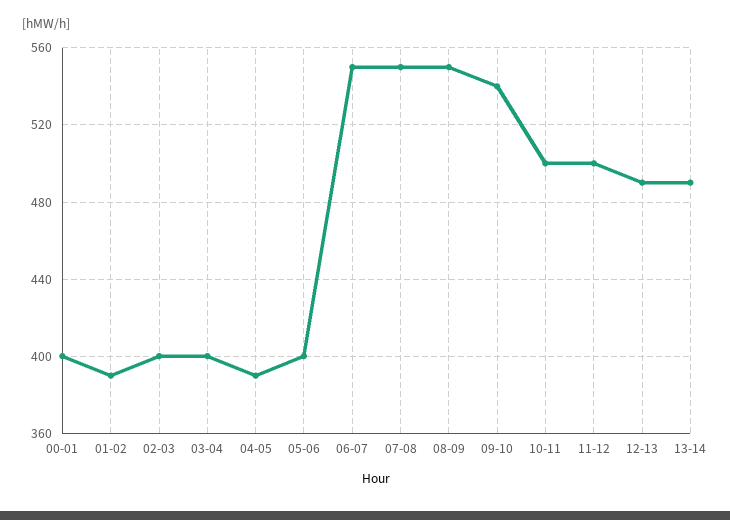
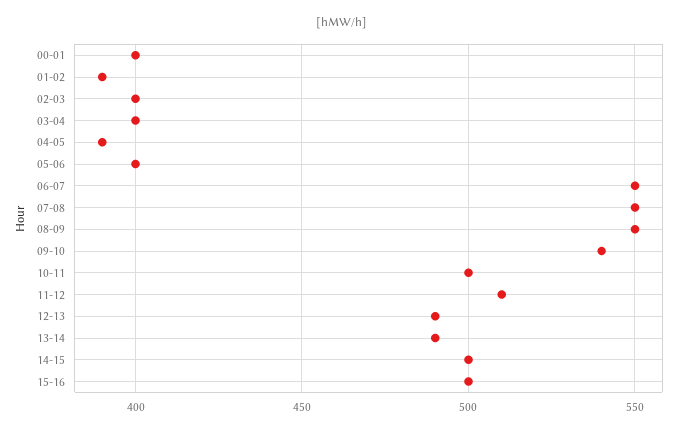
11-12: 500 -> 510
14-15: none -> 500
15-16: none -> 500

